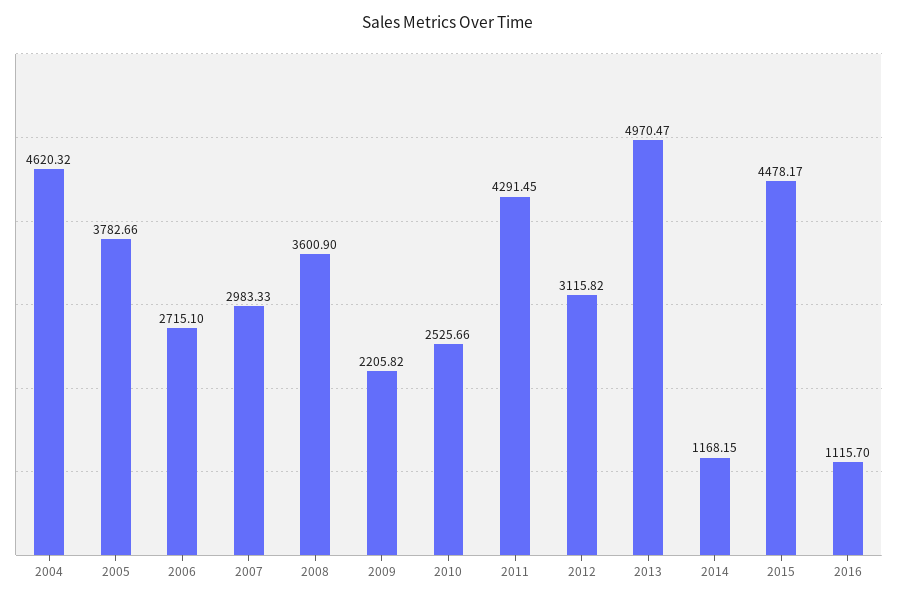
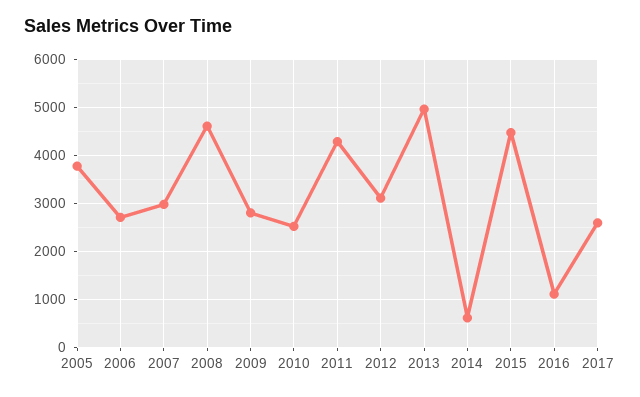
2004: 4620.32 -> none
2008: 3600.9 -> 4600
2009: 2205.82 -> 2800
2014: 1168.15 -> 600
2017: none -> 2600

